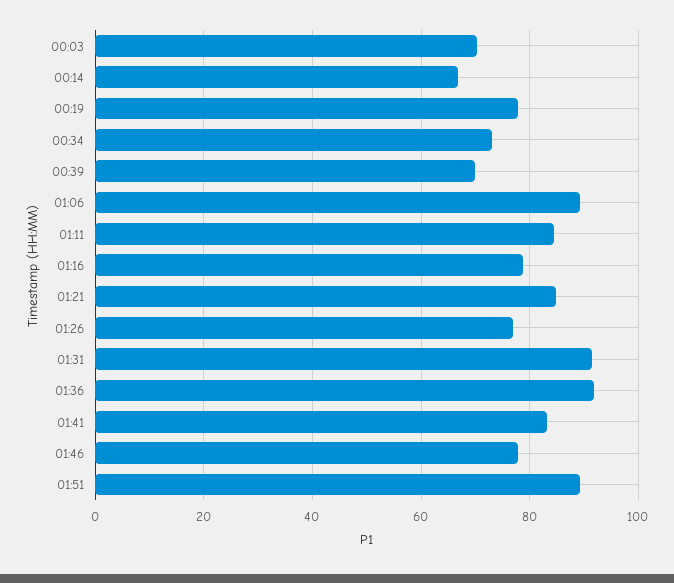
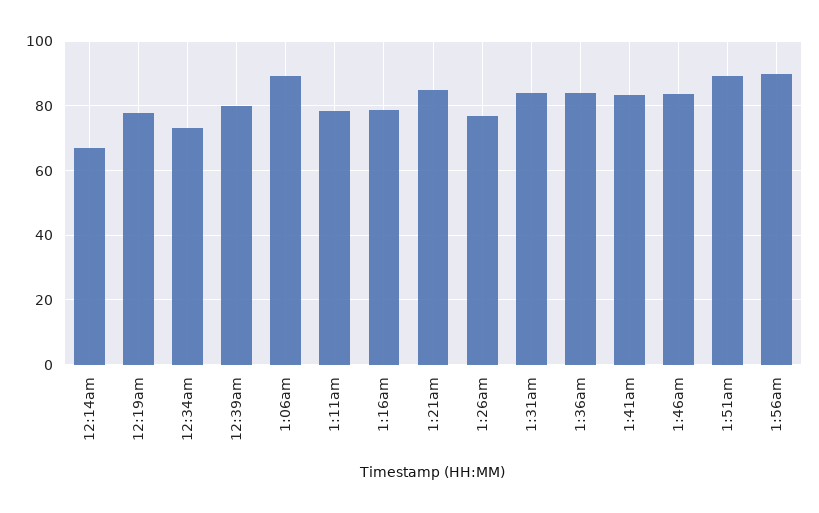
00:03: 70 -> none
00:39: 70 -> 80
01:11: 84 -> 78
01:31: 92 -> 84
01:36: 92 -> 84
01:46: 78 -> 84
1:56am: none -> 90

